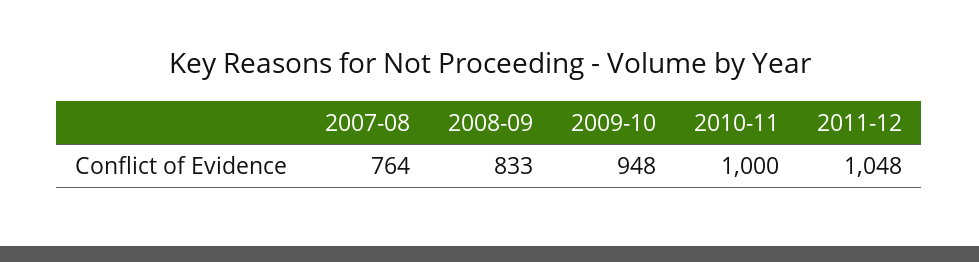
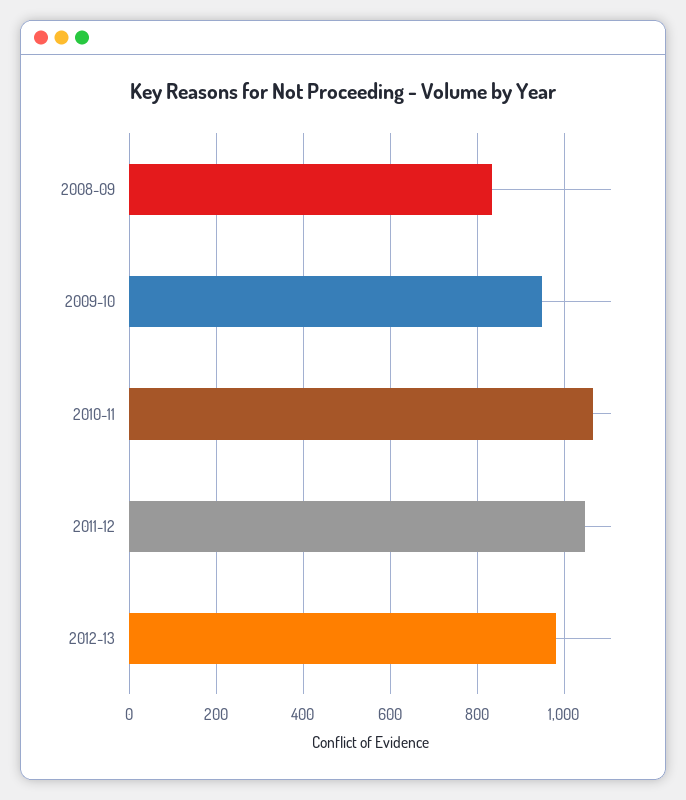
2007-08: 764 -> none
2010-11: 1000 -> 1060
2012-13: none -> 980

